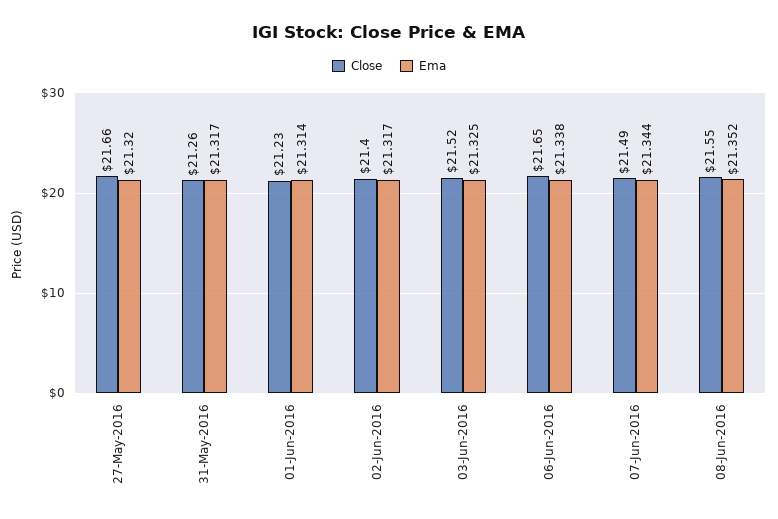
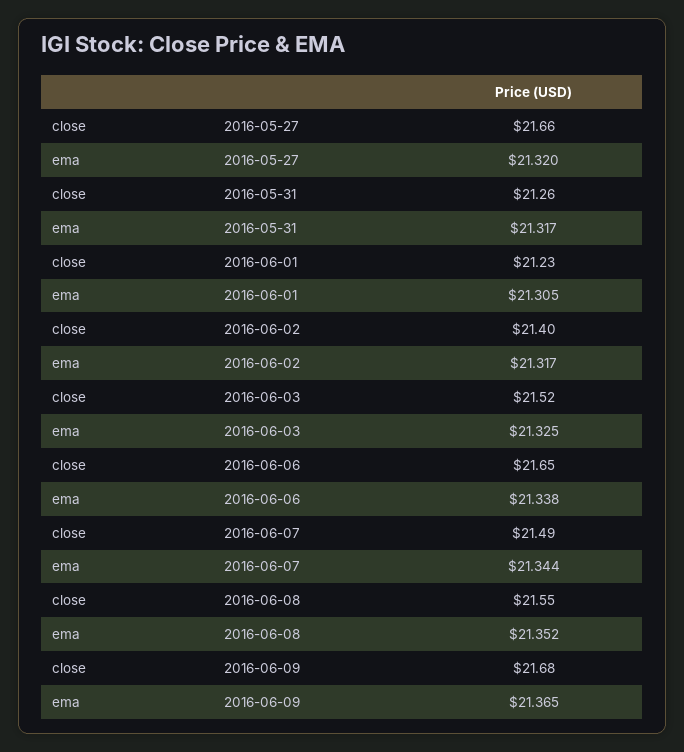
Ema, 01-Jun-2016: 21.314 -> 21.305
Close, 2016-06-09: none -> 21.68
Ema, 2016-06-09: none -> 21.365

